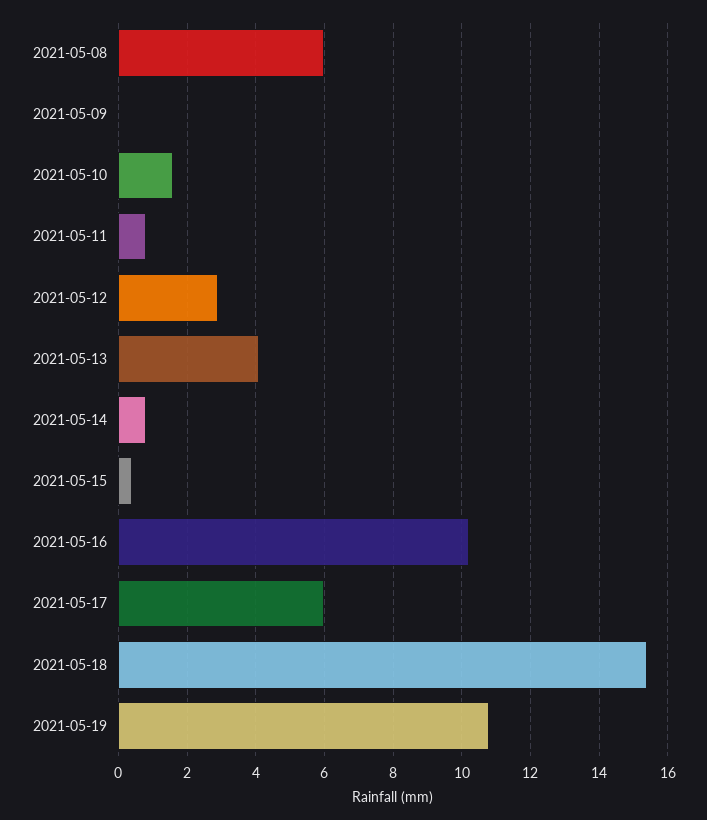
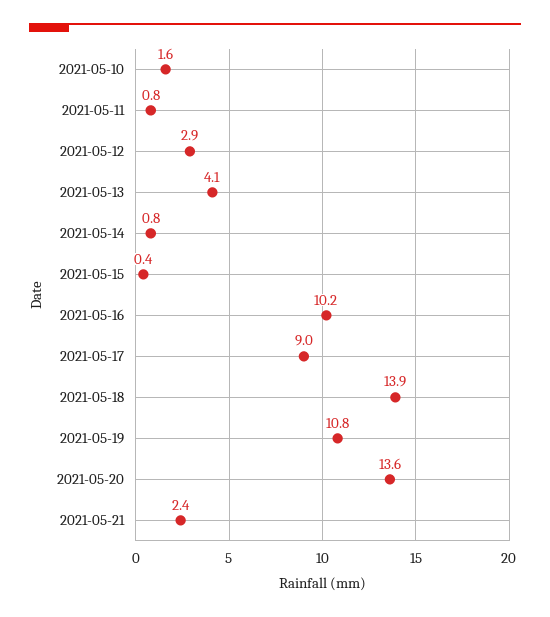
2021-05-08: 6 -> none
2021-05-09: 0 -> none
2021-05-17: 6 -> 9
2021-05-18: 15.5 -> 13.9
2021-05-20: none -> 13.6
2021-05-21: none -> 2.4

